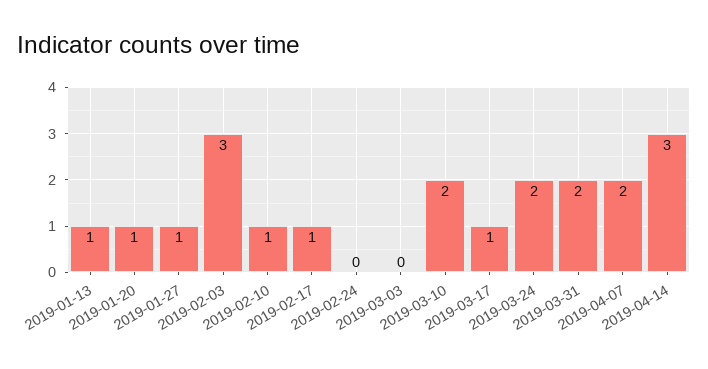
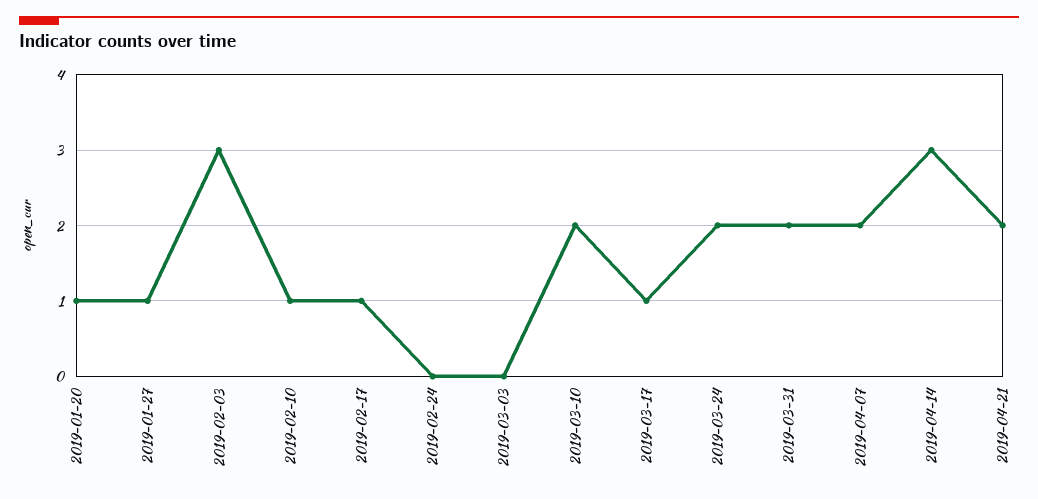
2019-01-13: 1 -> none
2019-04-21: none -> 2

